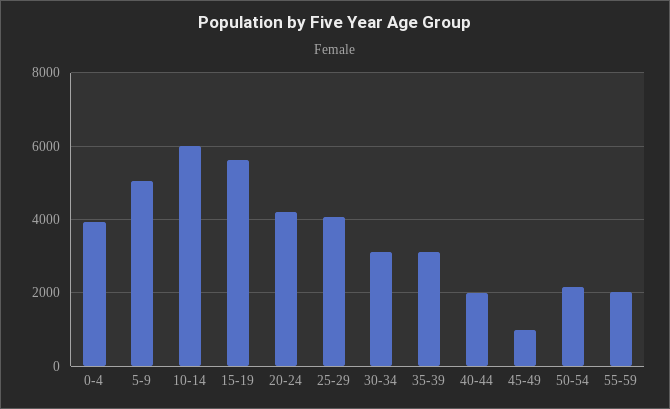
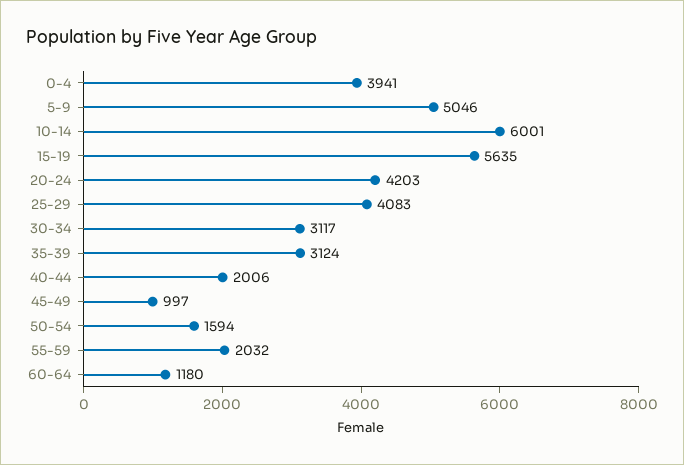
50-54: 2200 -> 1594
60-64: none -> 1180

